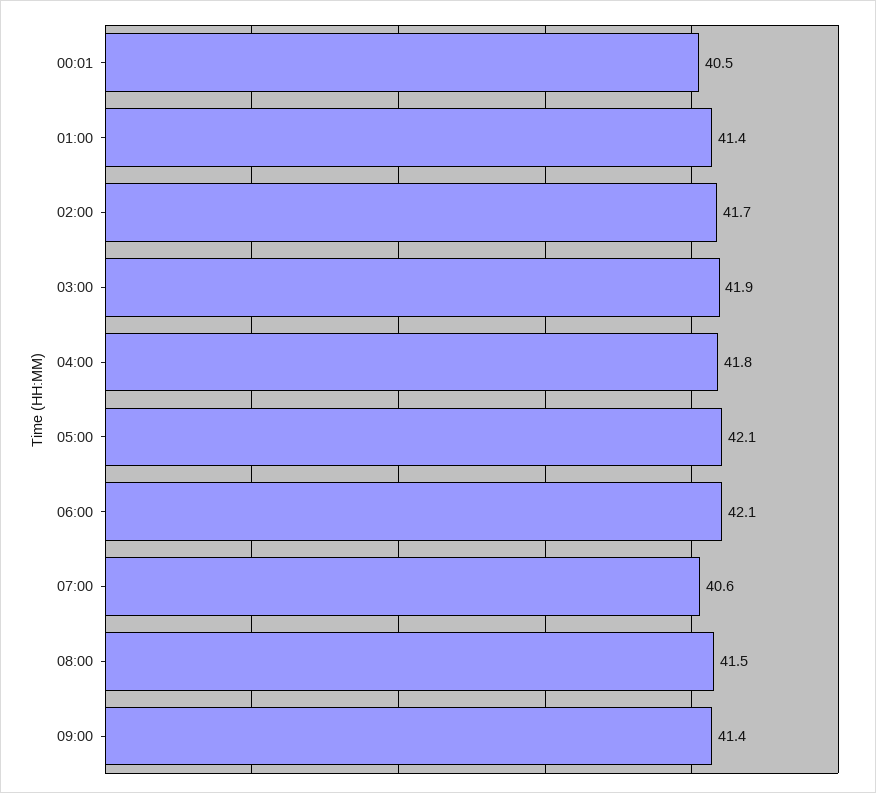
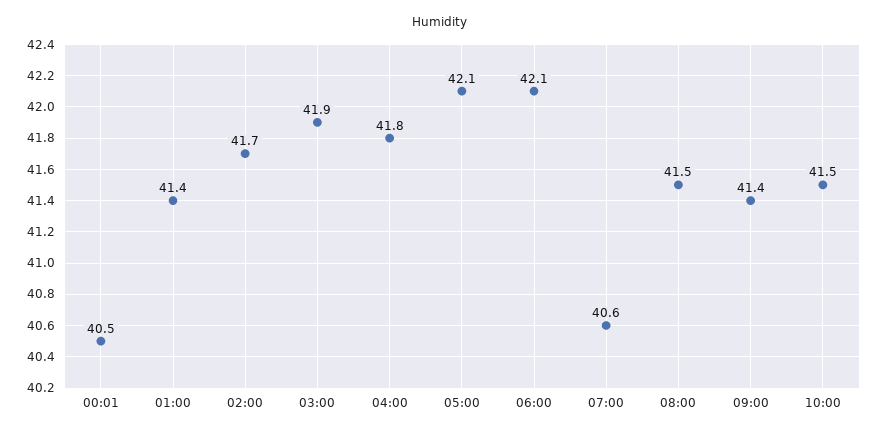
10:00: none -> 41.5

